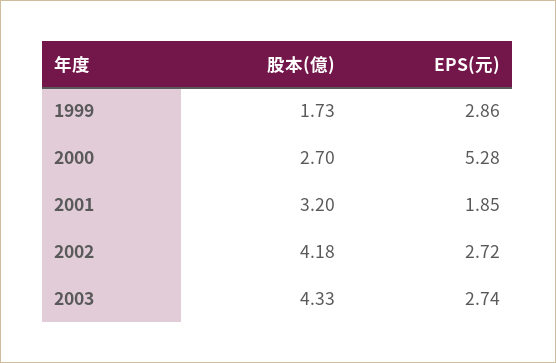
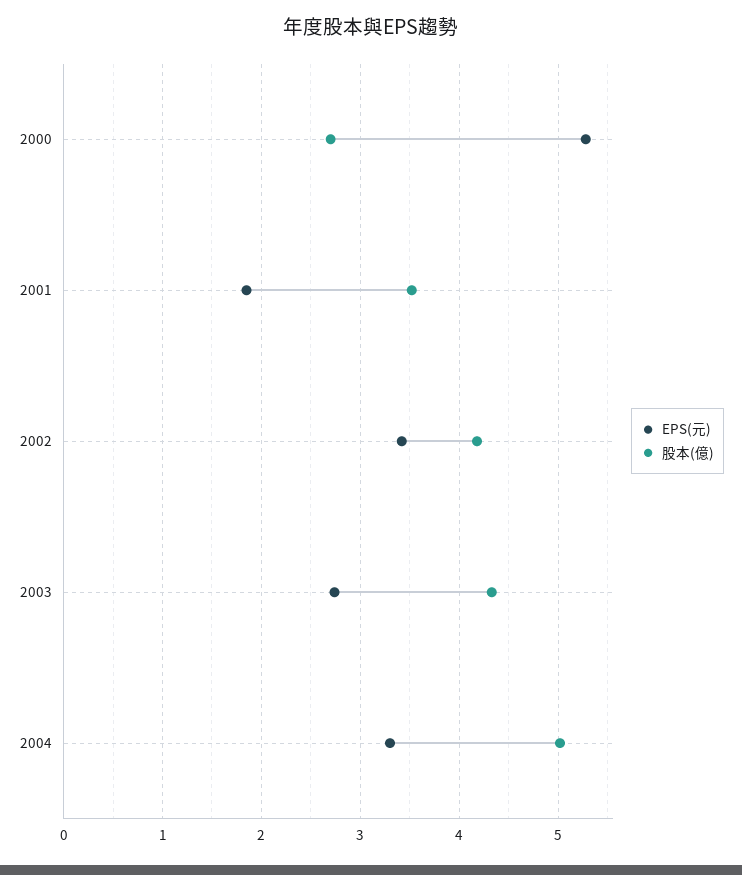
股本(億), 1999: 1.73 -> none
EPS(元), 1999: 2.86 -> none
股本(億), 2001: 3.2 -> 3.5
EPS(元), 2002: 2.72 -> 3.4
EPS(元), 2004: none -> 3.3
股本(億), 2004: none -> 5

